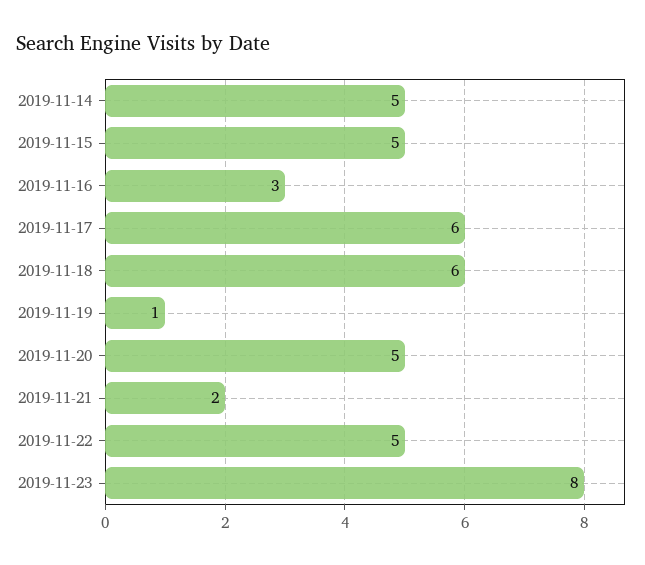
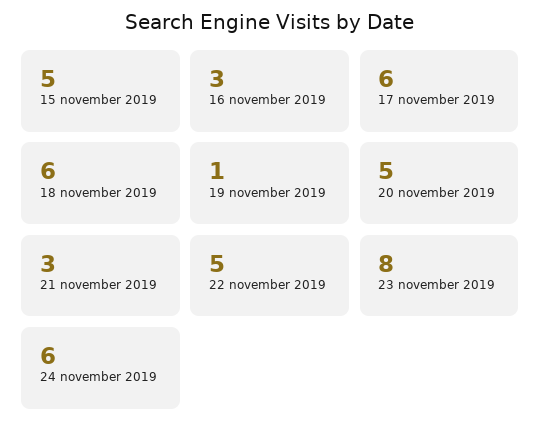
2019-11-14: 5 -> none
2019-11-21: 2 -> 3
24 november 2019: none -> 6

